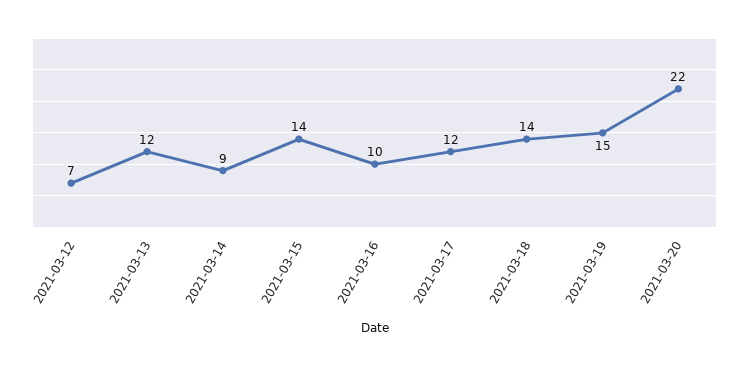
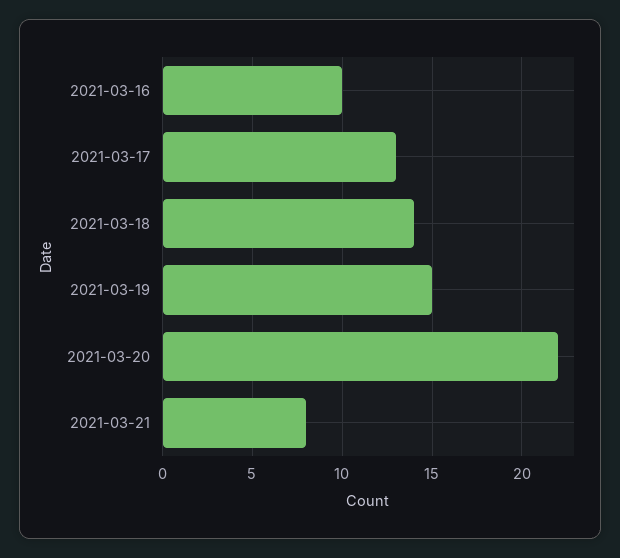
2021-03-12: 7 -> none
2021-03-13: 12 -> none
2021-03-14: 9 -> none
2021-03-15: 14 -> none
2021-03-17: 12 -> 13
2021-03-21: none -> 8

